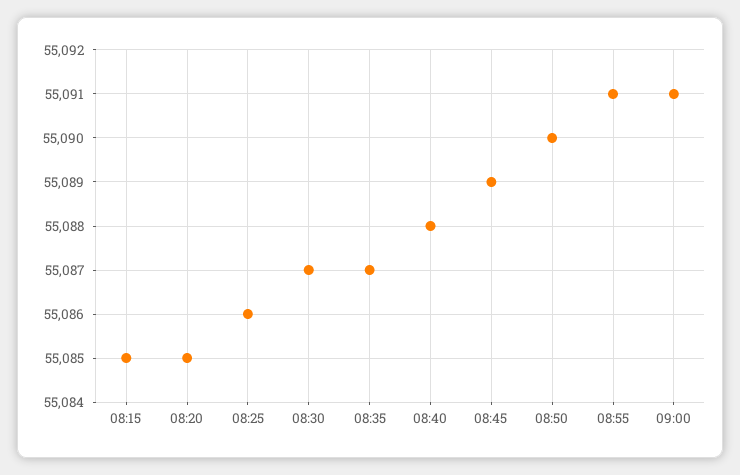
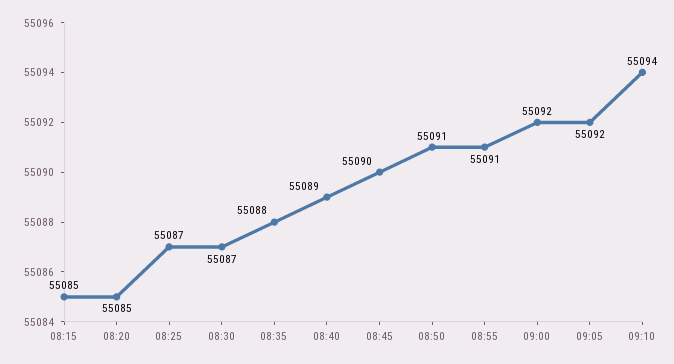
08:25: 55086 -> 55087
08:35: 55087 -> 55088
08:40: 55088 -> 55089
08:45: 55089 -> 55090
08:50: 55090 -> 55091
09:00: 55091 -> 55092
09:05: none -> 55092
09:10: none -> 55094

